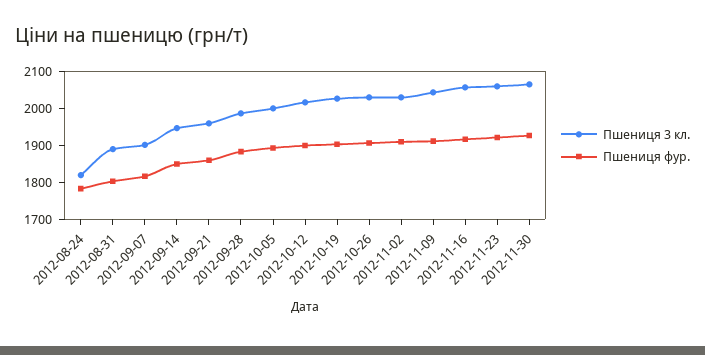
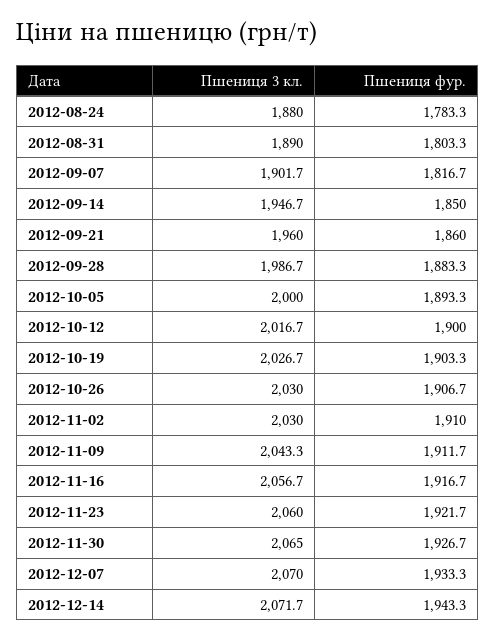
Пшениця 3 кл., 2012-08-24: 1825 -> 1880
Пшениця 3 кл., 2012-12-07: none -> 2070
Пшениця фур., 2012-12-07: none -> 1933.3
Пшениця 3 кл., 2012-12-14: none -> 2071.7
Пшениця фур., 2012-12-14: none -> 1943.3

